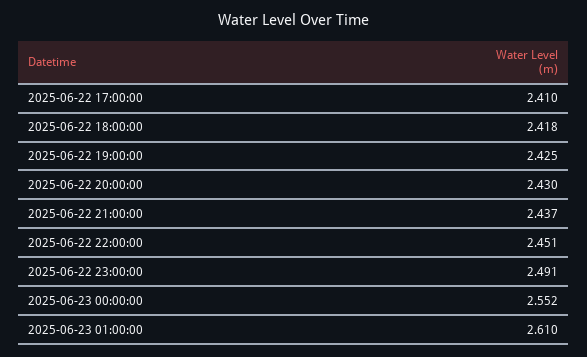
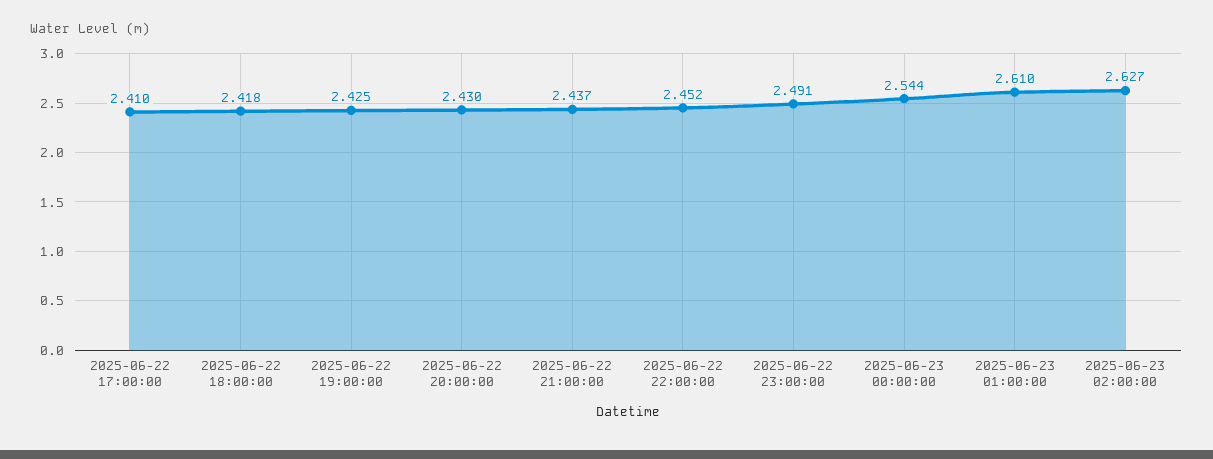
2025-06-22 22:00:00: 2.451 -> 2.452
2025-06-23 00:00:00: 2.552 -> 2.544
2025-06-23 02:00:00: none -> 2.627

